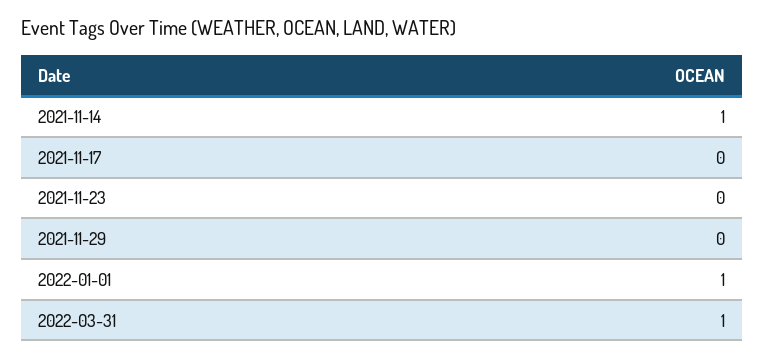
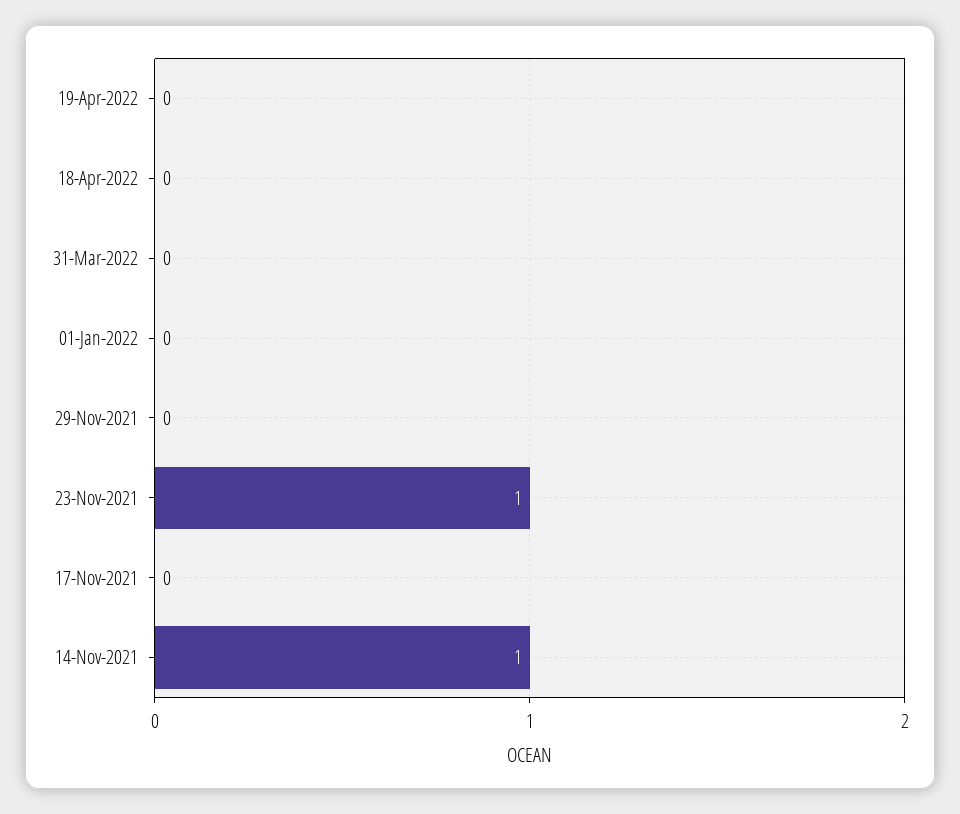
2021-11-23: 0 -> 1
2022-01-01: 1 -> 0
2022-03-31: 1 -> 0
19-Apr-2022: none -> 0
18-Apr-2022: none -> 0

